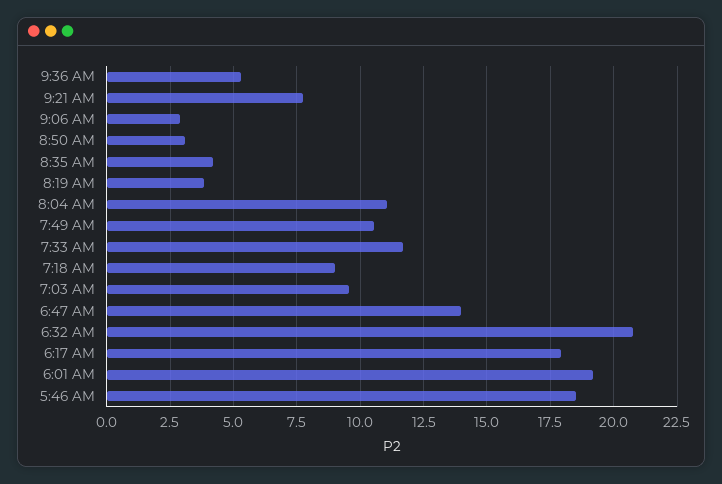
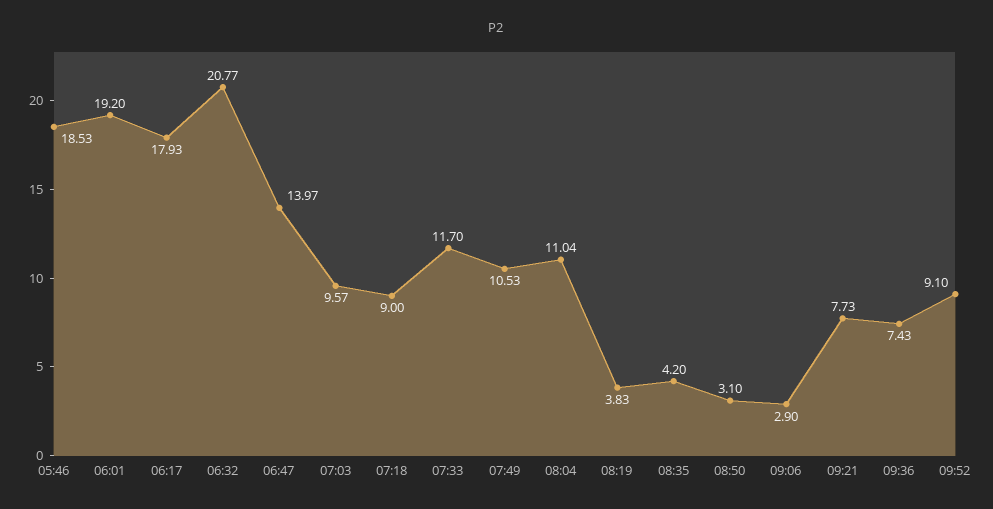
9:36 AM: 5.25 -> 7.43
09:52: none -> 9.1

